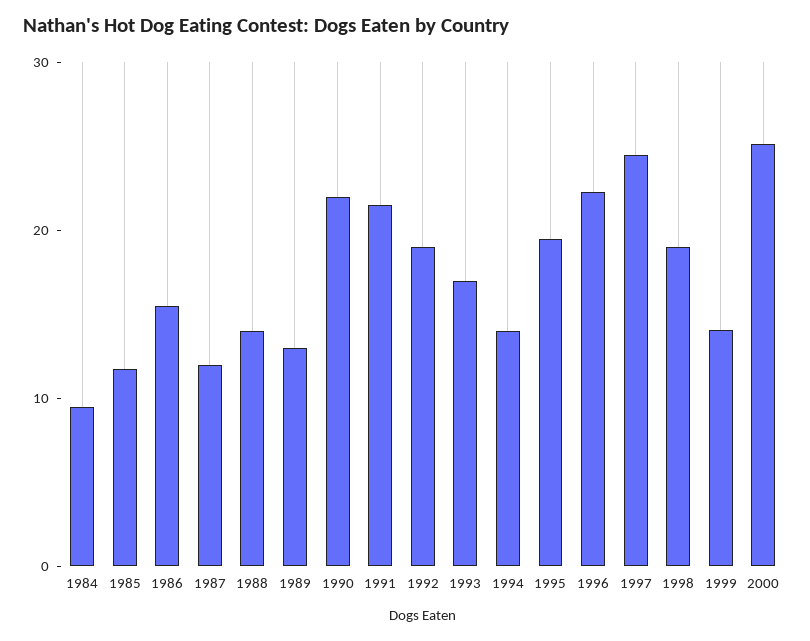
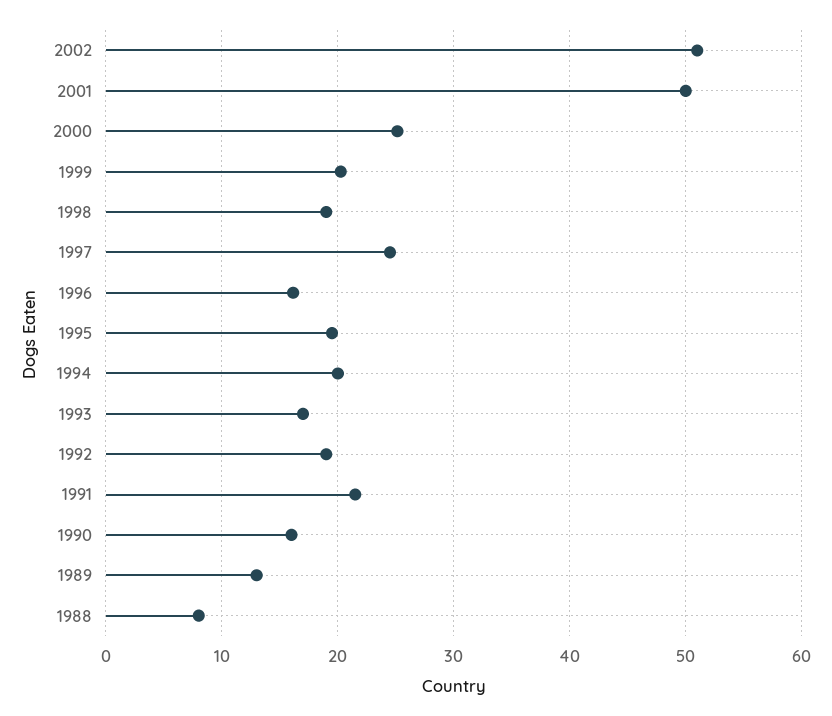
1984: 10 -> none
1985: 12 -> none
1986: 16 -> none
1987: 12 -> none
1988: 14 -> 8
1990: 22 -> 16
1994: 14 -> 20
1996: 22 -> 16
1999: 14 -> 20
2002: none -> 51
2001: none -> 50

